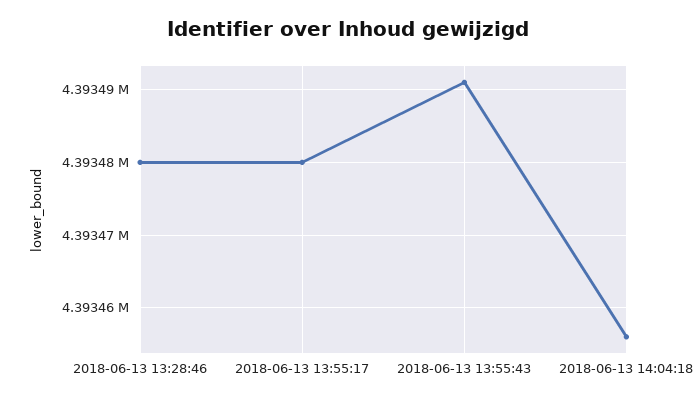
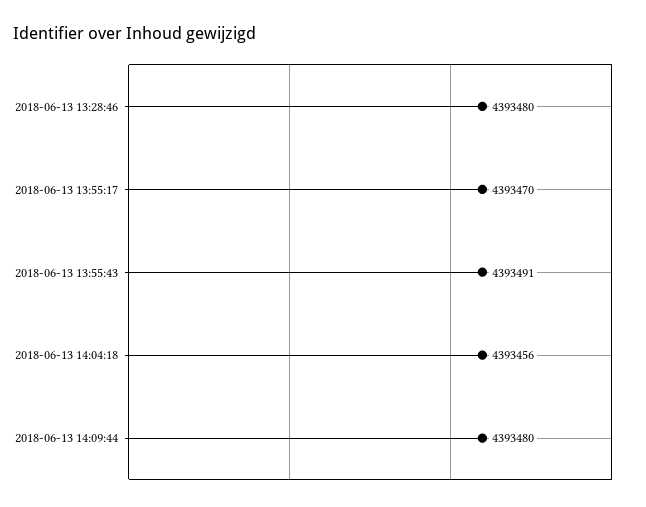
2018-06-13 13:55:17: 4393480 -> 4393470
2018-06-13 14:09:44: none -> 4393480

